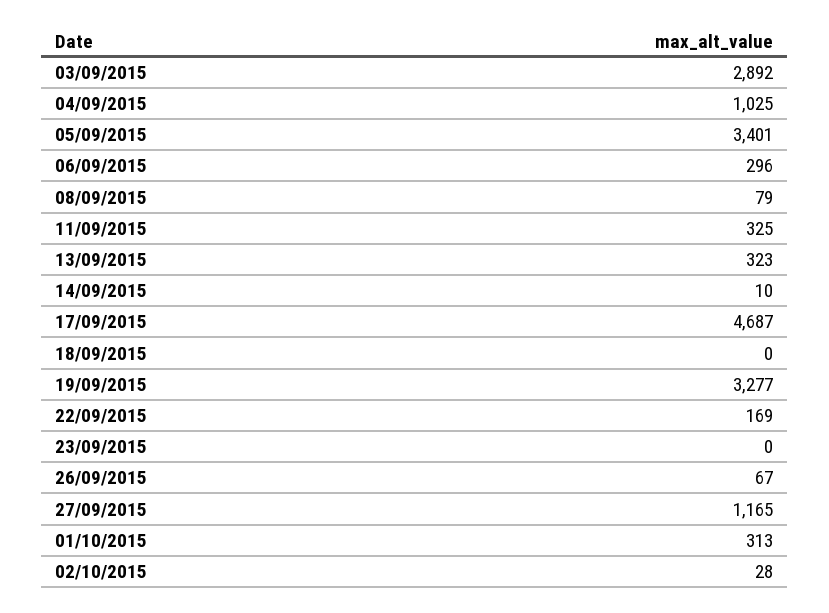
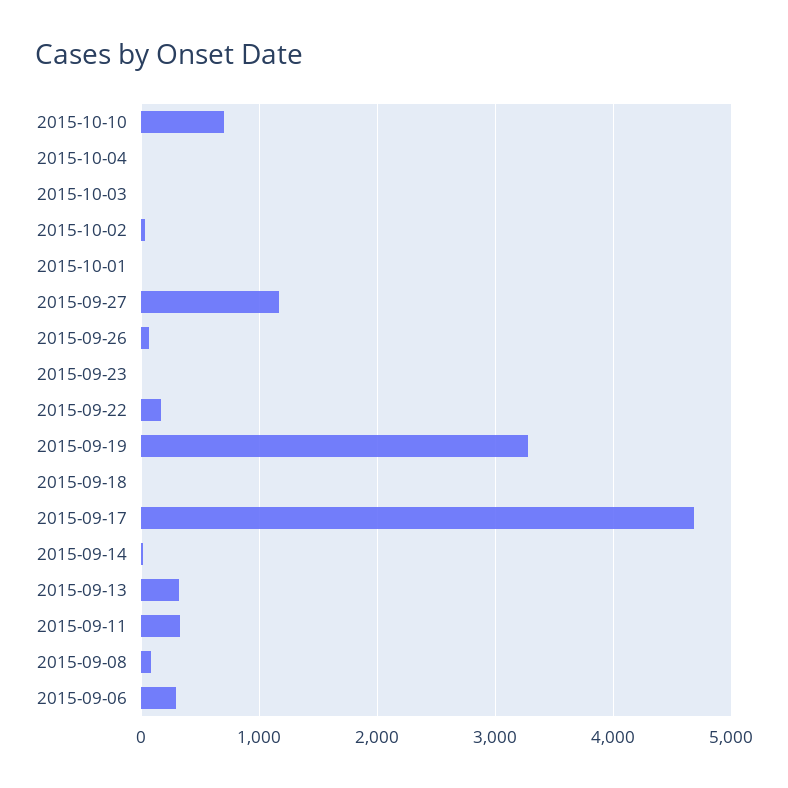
03/09/2015: 2892 -> none
04/09/2015: 1025 -> none
05/09/2015: 3401 -> none
01/10/2015: 313 -> 0
2015-10-10: none -> 700
2015-10-04: none -> 0
2015-10-03: none -> 0

